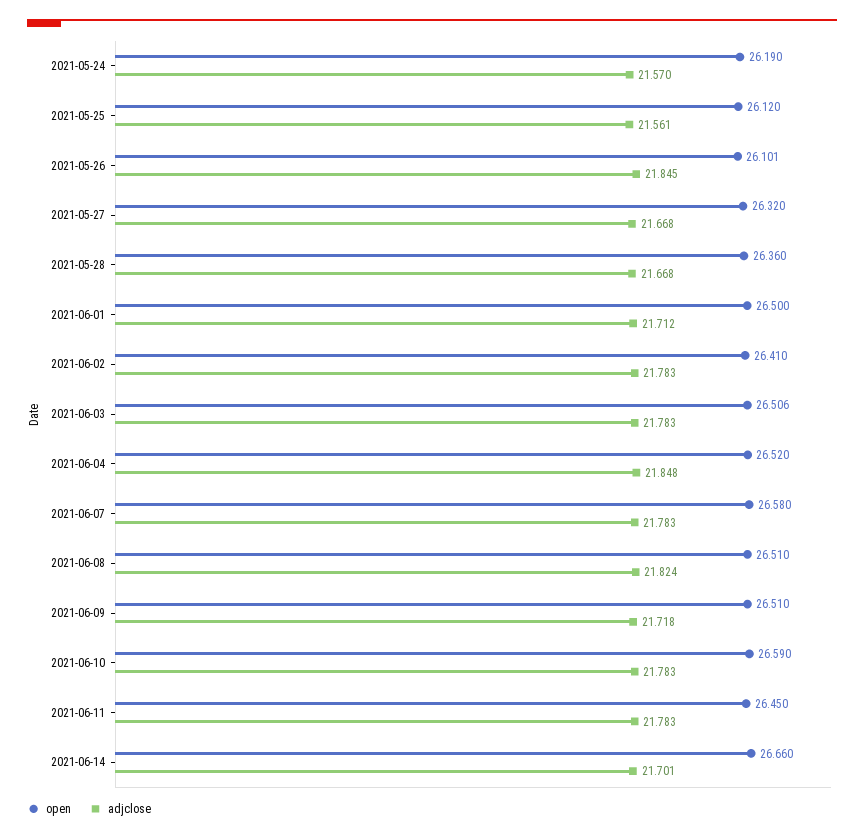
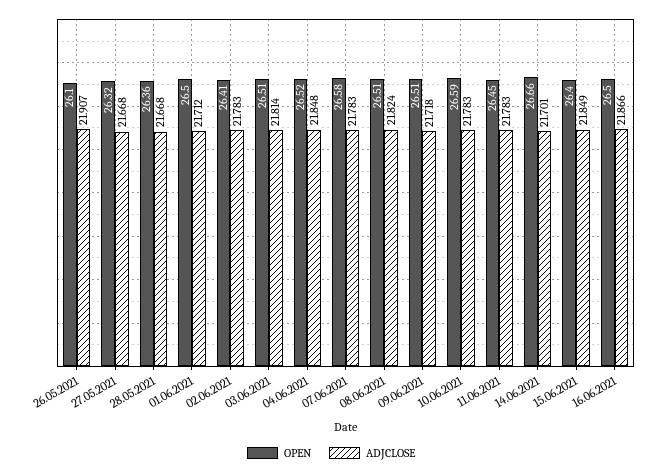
open, 2021-05-24: 26.19 -> none
adjclose, 2021-05-24: 21.57 -> none
open, 2021-05-25: 26.12 -> none
adjclose, 2021-05-25: 21.561 -> none
adjclose, 2021-05-26: 21.845 -> 21.907
adjclose, 2021-06-03: 21.783 -> 21.814
open, 15.06.2021: none -> 26.4
adjclose, 15.06.2021: none -> 21.849
open, 16.06.2021: none -> 26.5
adjclose, 16.06.2021: none -> 21.866

